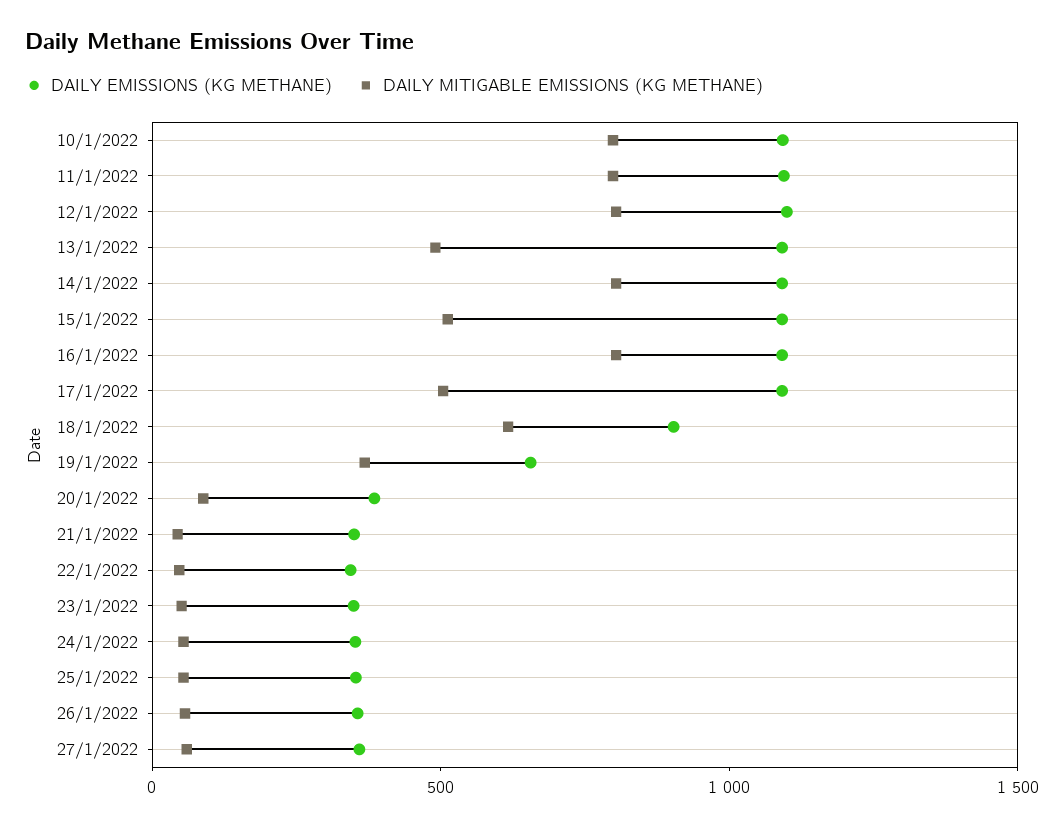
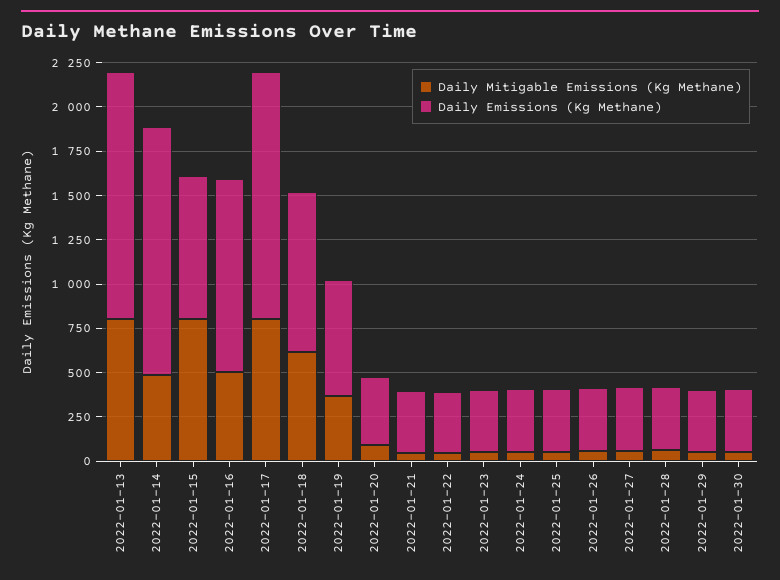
DAILY EMISSIONS (KG METHANE), 10/1/2022: 1100 -> none
DAILY MITIGABLE EMISSIONS (KG METHANE), 10/1/2022: 800 -> none
DAILY EMISSIONS (KG METHANE), 11/1/2022: 1100 -> none
DAILY MITIGABLE EMISSIONS (KG METHANE), 11/1/2022: 800 -> none
DAILY EMISSIONS (KG METHANE), 12/1/2022: 1100 -> none
DAILY MITIGABLE EMISSIONS (KG METHANE), 12/1/2022: 800 -> none
DAILY EMISSIONS (KG METHANE), 13/1/2022: 1100 -> 1400
DAILY MITIGABLE EMISSIONS (KG METHANE), 13/1/2022: 500 -> 800
DAILY EMISSIONS (KG METHANE), 14/1/2022: 1100 -> 1400
DAILY MITIGABLE EMISSIONS (KG METHANE), 14/1/2022: 800 -> 500
DAILY EMISSIONS (KG METHANE), 15/1/2022: 1100 -> 800
DAILY MITIGABLE EMISSIONS (KG METHANE), 15/1/2022: 500 -> 800
DAILY MITIGABLE EMISSIONS (KG METHANE), 16/1/2022: 800 -> 500
DAILY EMISSIONS (KG METHANE), 17/1/2022: 1100 -> 1400
DAILY MITIGABLE EMISSIONS (KG METHANE), 17/1/2022: 500 -> 800
DAILY MITIGABLE EMISSIONS (KG METHANE), 2022-01-28: none -> 50
DAILY EMISSIONS (KG METHANE), 2022-01-28: none -> 350
DAILY MITIGABLE EMISSIONS (KG METHANE), 2022-01-29: none -> 50
DAILY EMISSIONS (KG METHANE), 2022-01-29: none -> 350
DAILY MITIGABLE EMISSIONS (KG METHANE), 2022-01-30: none -> 50
DAILY EMISSIONS (KG METHANE), 2022-01-30: none -> 350

